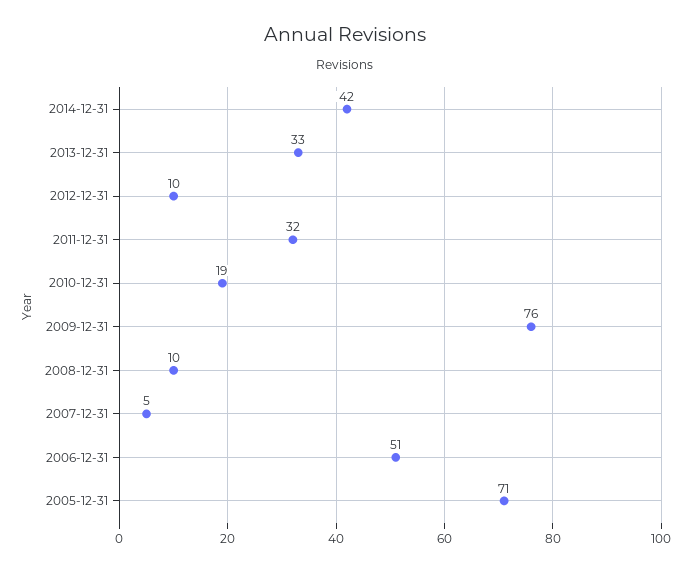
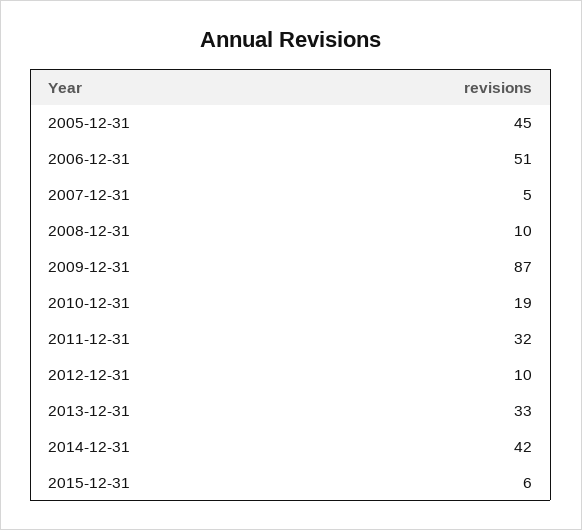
2009-12-31: 76 -> 87
2005-12-31: 71 -> 45
2015-12-31: none -> 6

